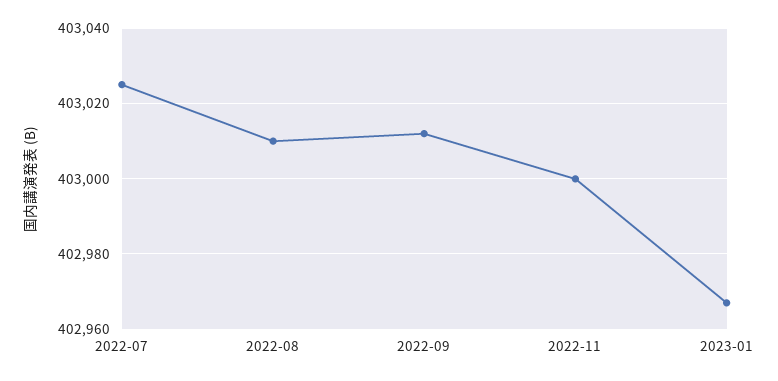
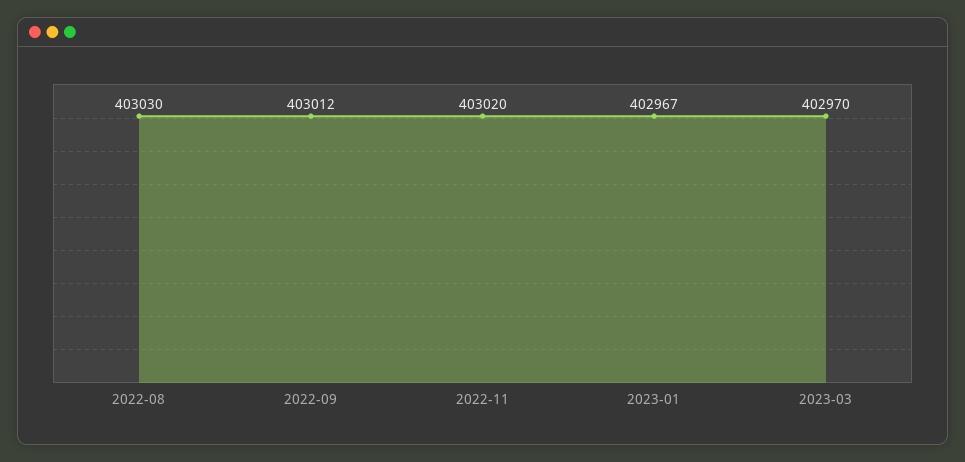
2022-07: 403025 -> none
2022-08: 403010 -> 403030
2022-11: 403000 -> 403020
2023-03: none -> 402970

